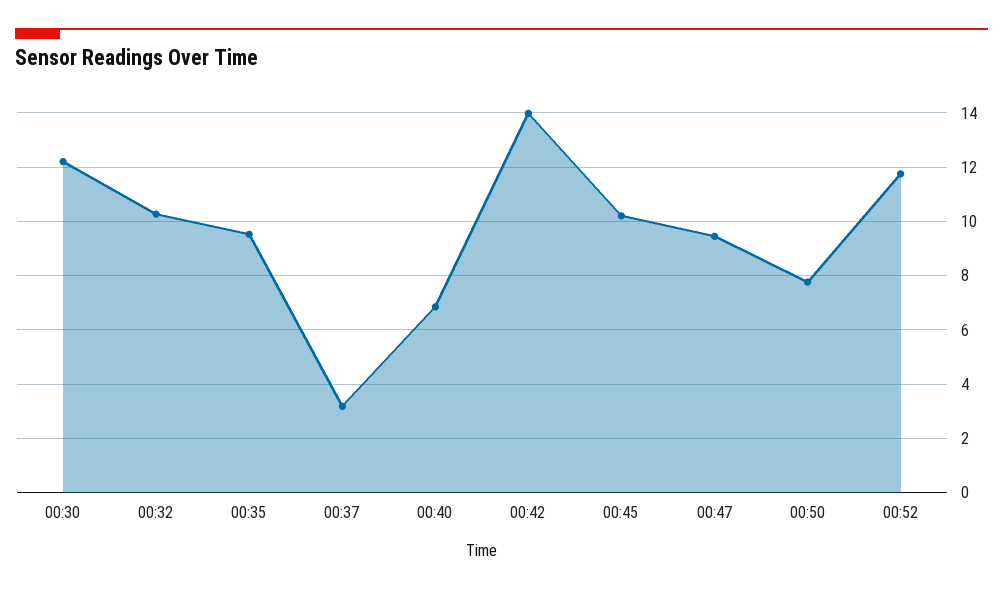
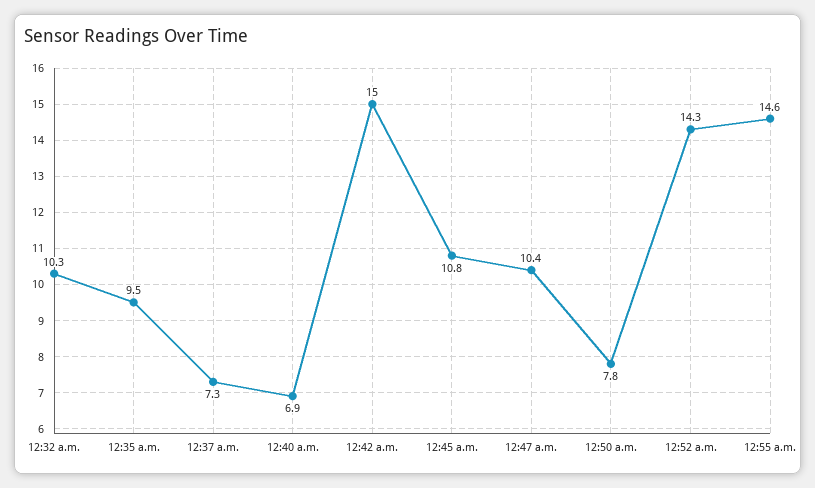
00:30: 12.25 -> none
00:37: 3.25 -> 7.3
00:42: 14 -> 15
00:45: 10.25 -> 10.8
00:47: 9.5 -> 10.4
00:52: 11.75 -> 14.3
12:55 a.m.: none -> 14.6

